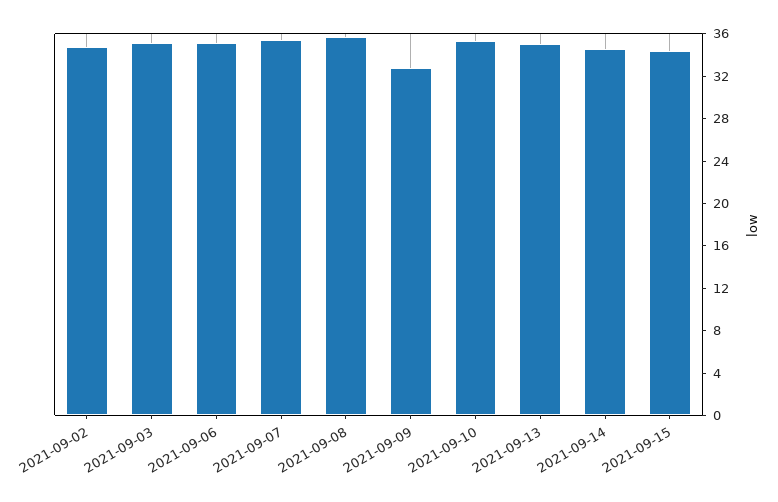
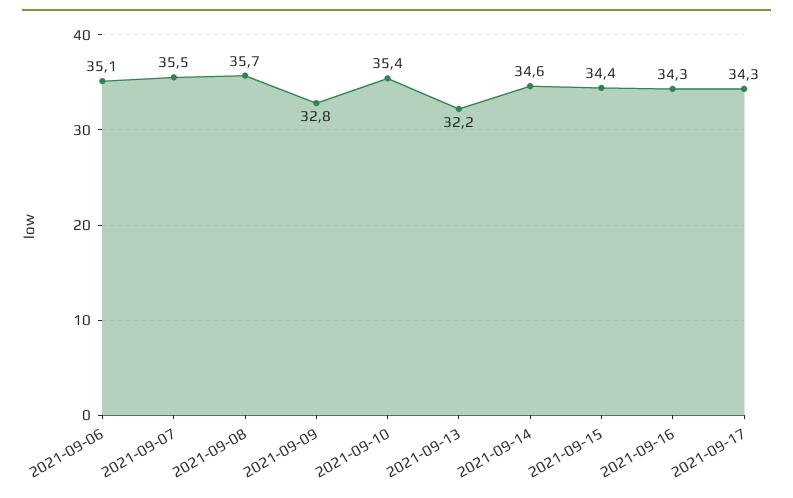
2021-09-02: 35 -> none
2021-09-03: 35 -> none
2021-09-13: 35 -> 32.2
2021-09-16: none -> 34.3
2021-09-17: none -> 34.3

